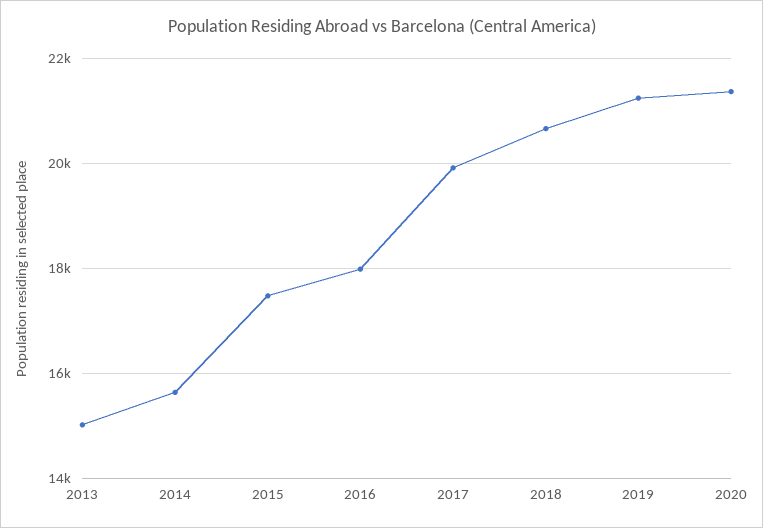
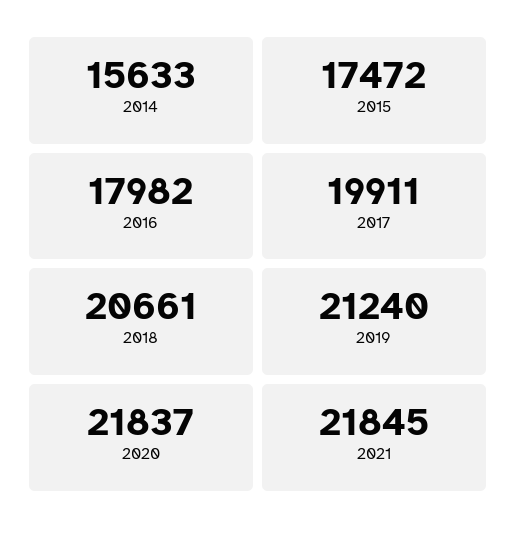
2013: 15000 -> none
2020: 21400 -> 21837
2021: none -> 21845

